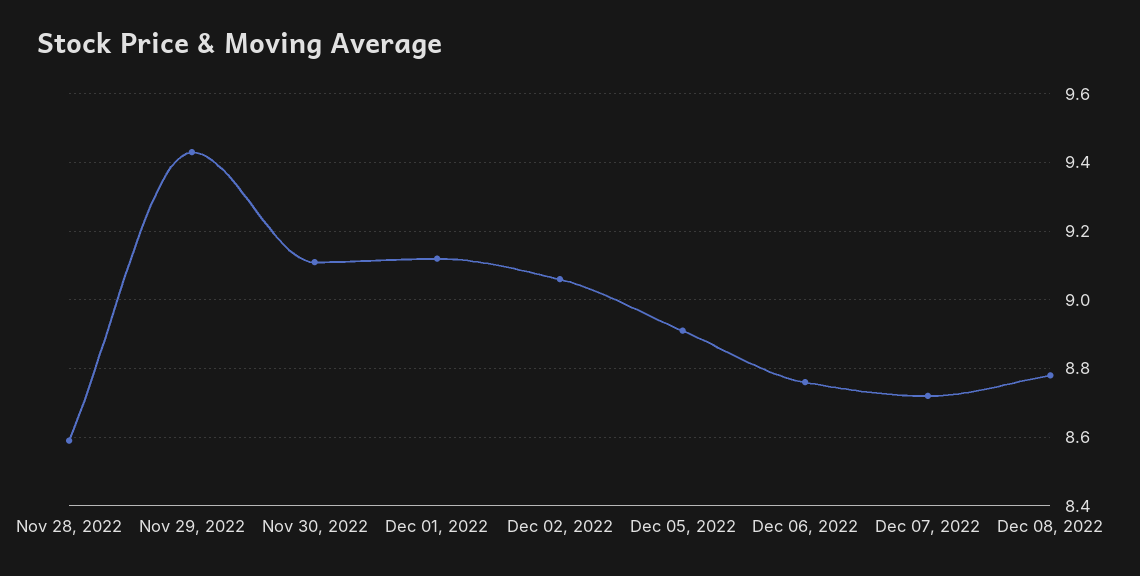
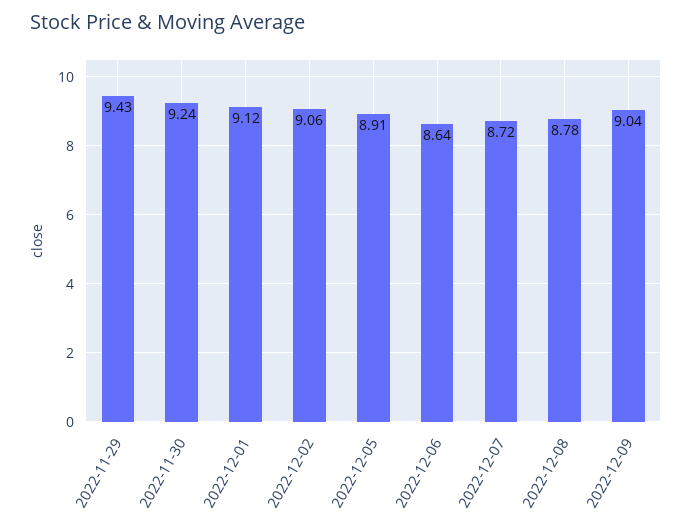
Nov 28, 2022: 8.6 -> none
Nov 30, 2022: 9.1 -> 9.24
Dec 06, 2022: 8.75 -> 8.64
2022-12-09: none -> 9.04

